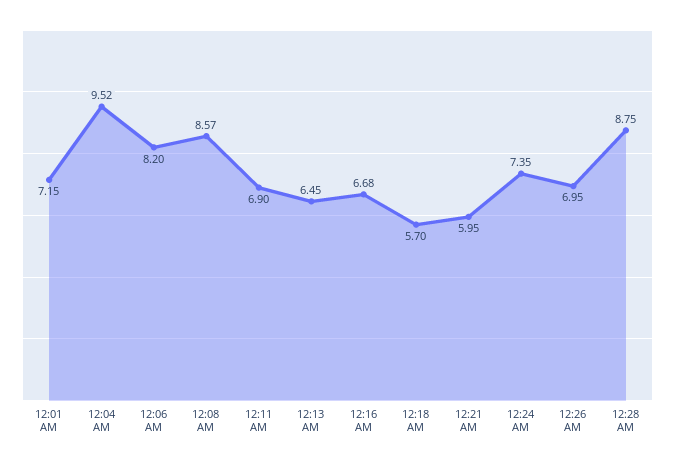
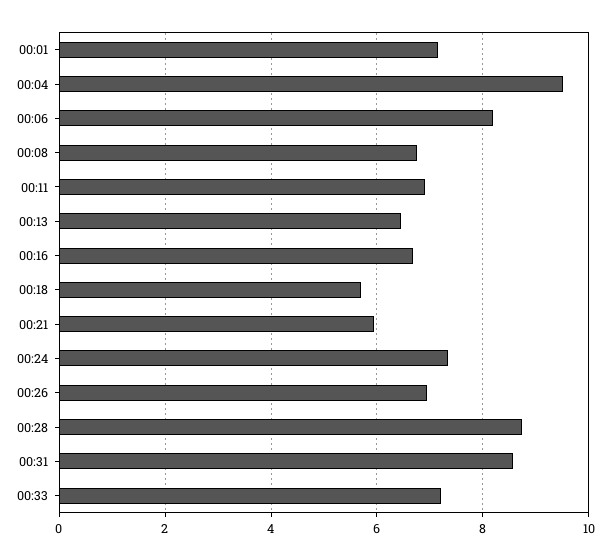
12:08 AM: 8.57 -> 6.8
00:31: none -> 8.6
00:33: none -> 7.2

